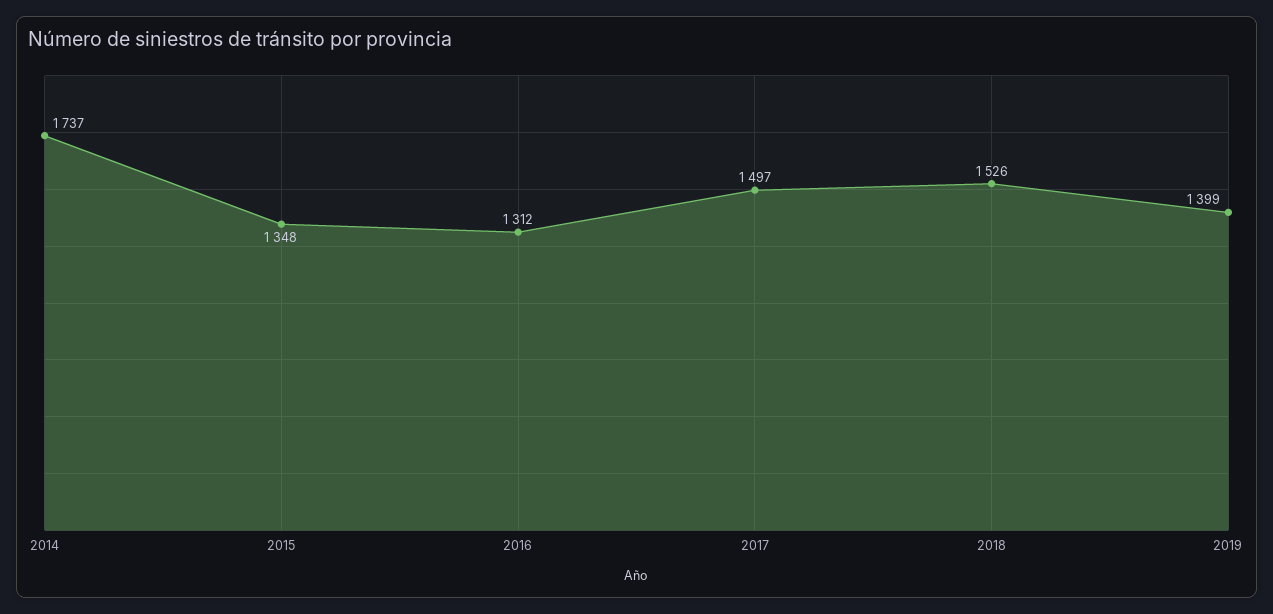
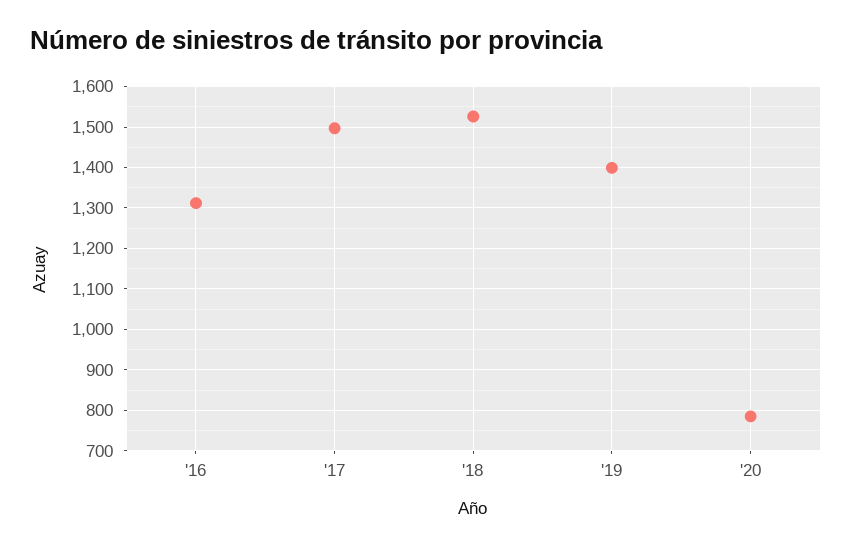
2014: 1737 -> none
2015: 1348 -> none
'20: none -> 780

